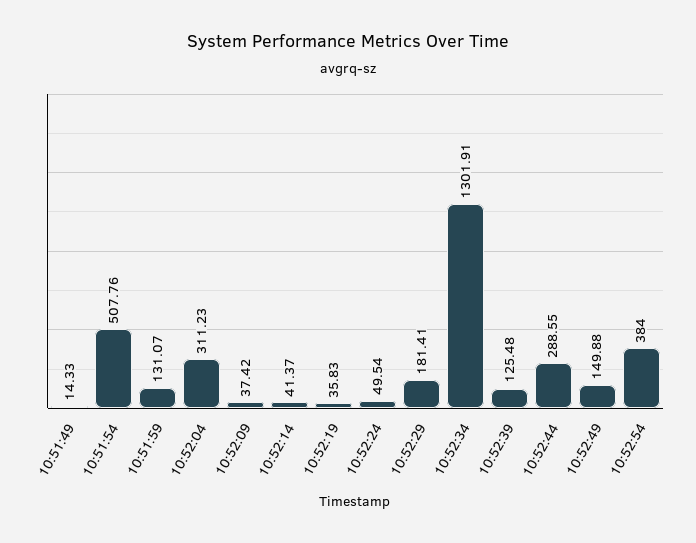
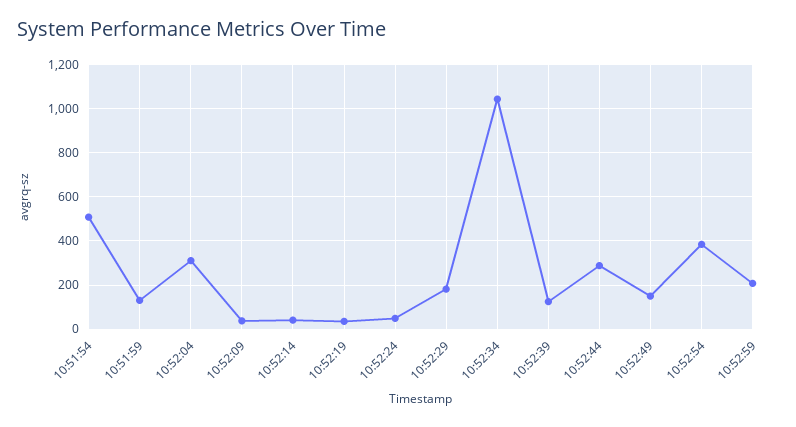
10:51:49: 14.33 -> none
10:52:34: 1301.91 -> 1050
10:52:59: none -> 200

